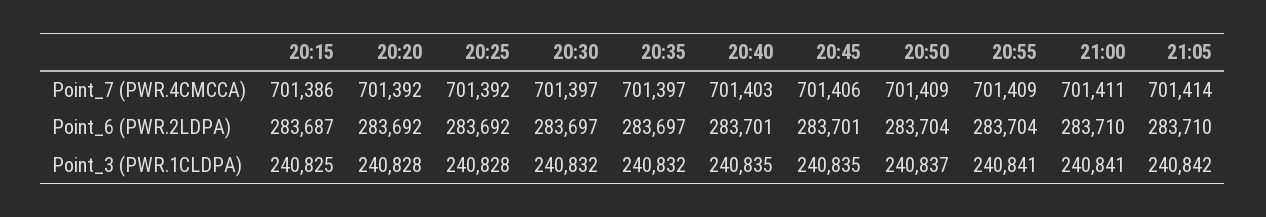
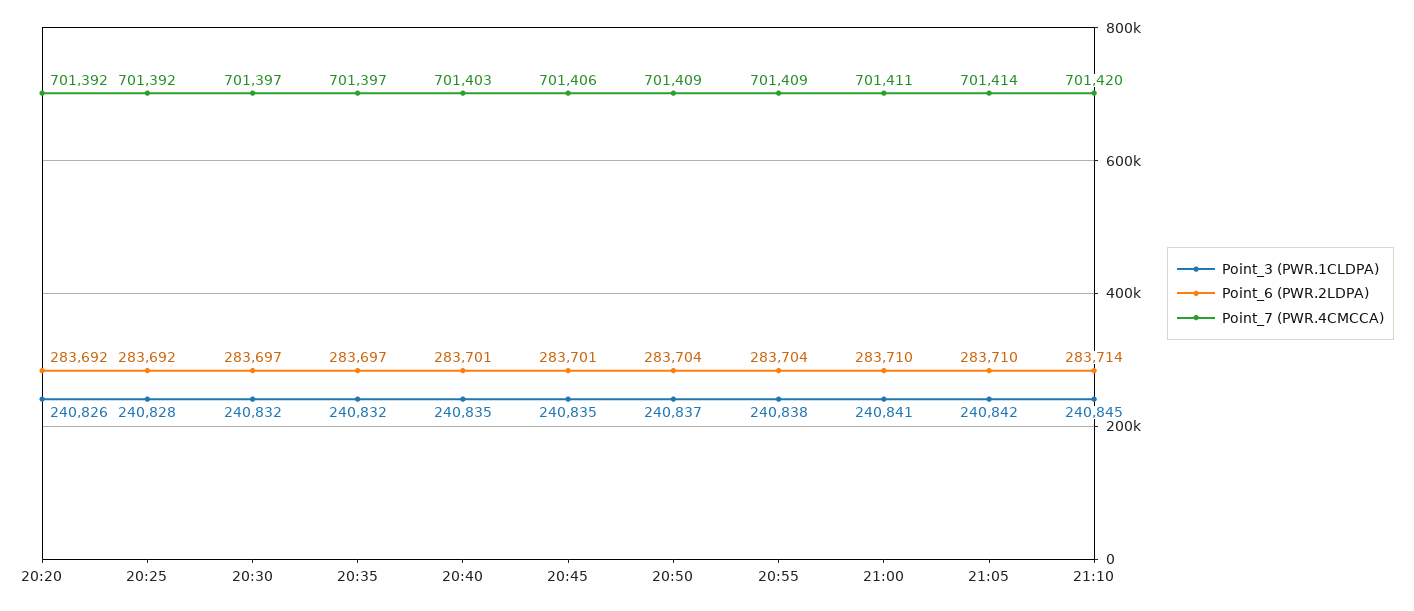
Point_7 (PWR.4CMCCA), 20:15: 701386 -> none
Point_6 (PWR.2LDPA), 20:15: 283687 -> none
Point_3 (PWR.1CLDPA), 20:15: 240825 -> none
Point_3 (PWR.1CLDPA), 20:20: 240828 -> 240826
Point_3 (PWR.1CLDPA), 20:55: 240841 -> 240838
Point_3 (PWR.1CLDPA), 21:10: none -> 240845
Point_6 (PWR.2LDPA), 21:10: none -> 283714
Point_7 (PWR.4CMCCA), 21:10: none -> 701420

